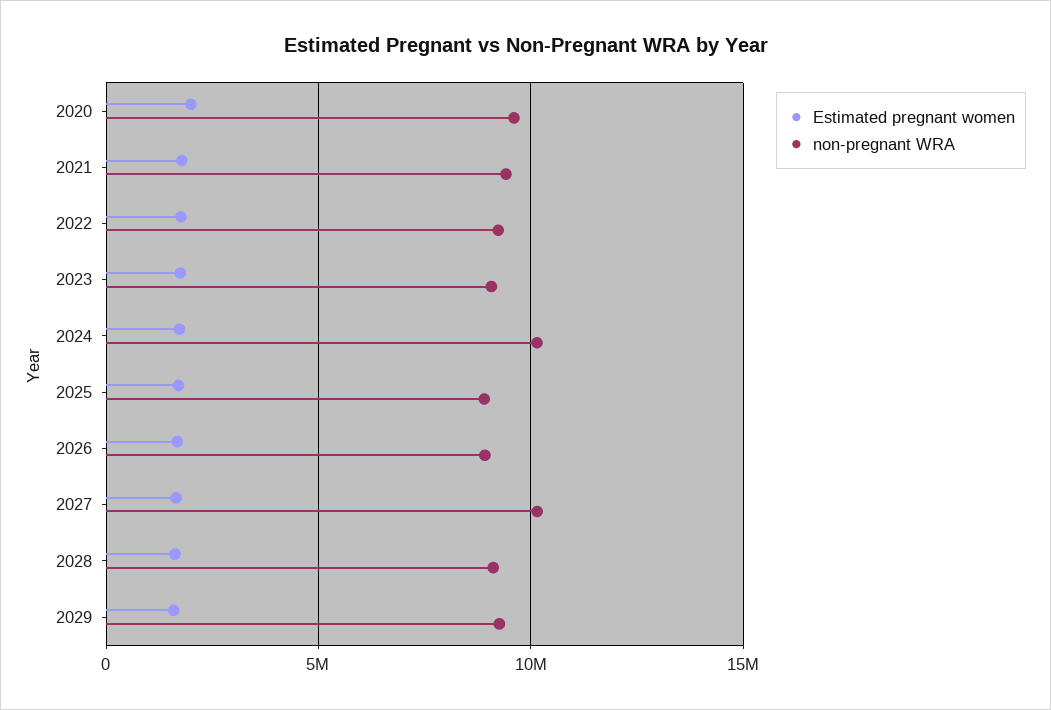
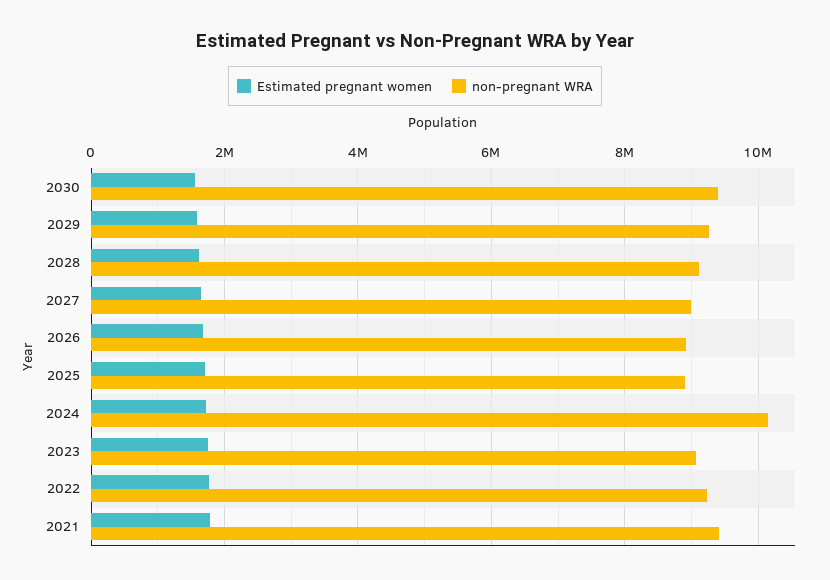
Estimated pregnant women, 2020: 2000000 -> none
non-pregnant WRA, 2020: 9500000 -> none
non-pregnant WRA, 2027: 10000000 -> 9000000
Estimated pregnant women, 2030: none -> 1600000
non-pregnant WRA, 2030: none -> 9400000

